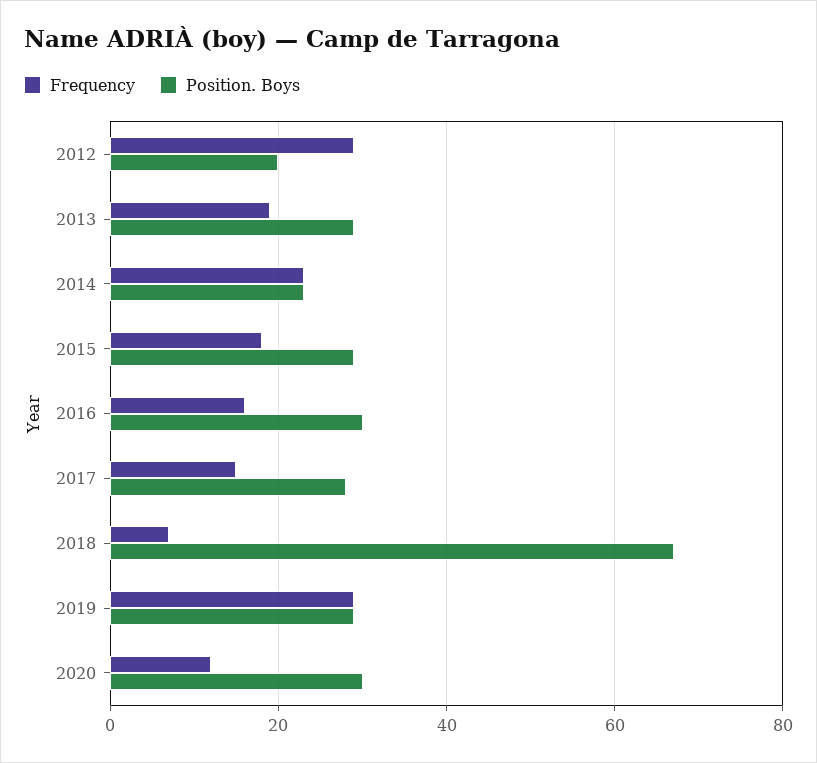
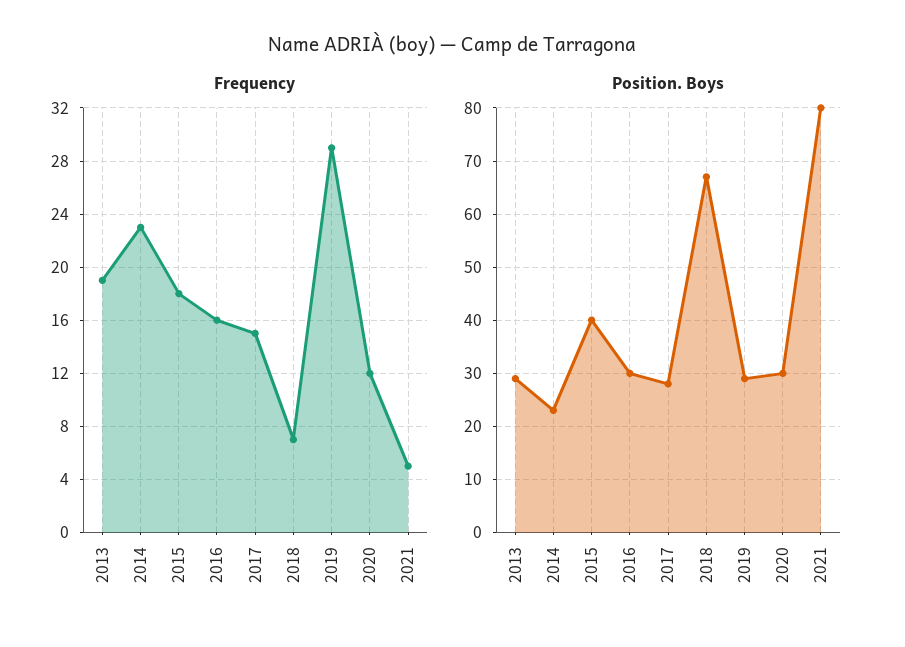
Frequency, 2012: 30 -> none
Position. Boys, 2012: 20 -> none
Position. Boys, 2015: 30 -> 40
Frequency, 2021: none -> 5
Position. Boys, 2021: none -> 80

